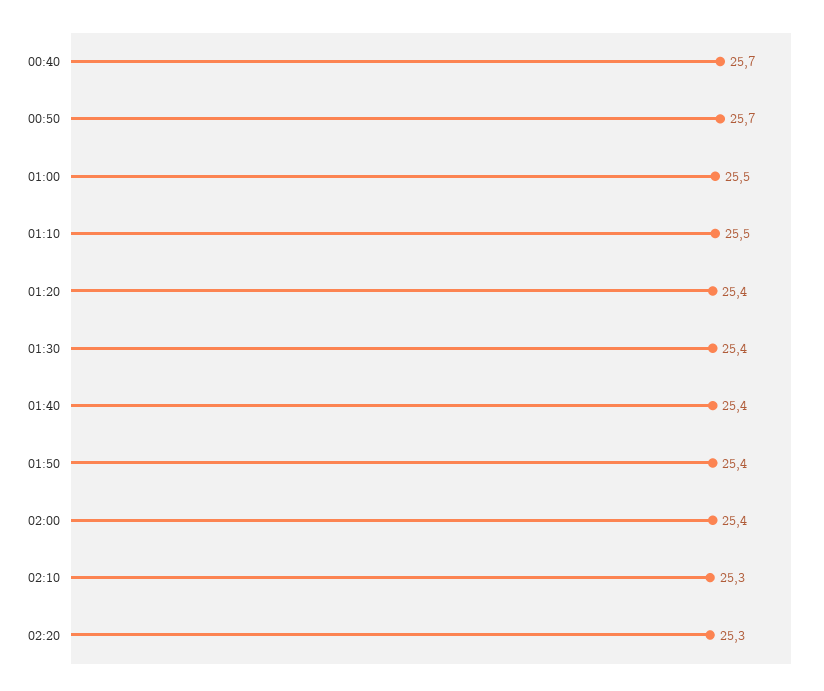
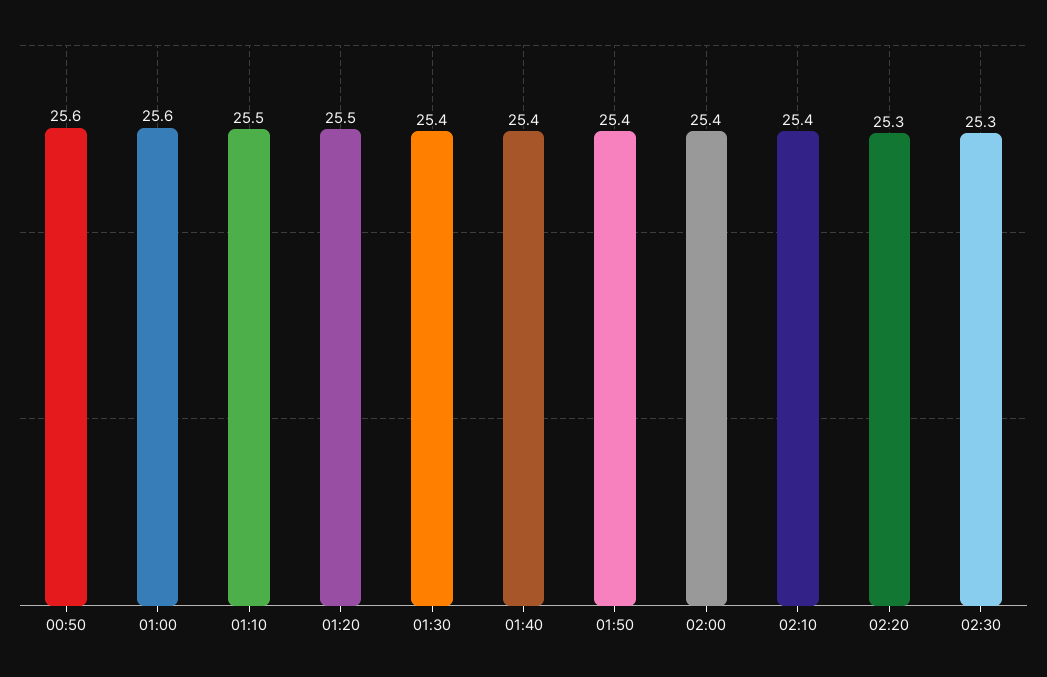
00:40: 25.7 -> none
00:50: 25.7 -> 25.6
01:00: 25.5 -> 25.6
01:20: 25.4 -> 25.5
02:10: 25.3 -> 25.4
02:30: none -> 25.3

